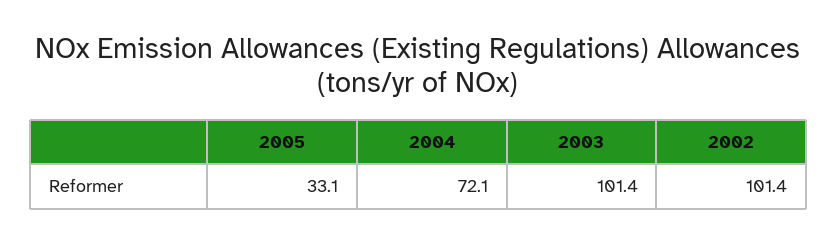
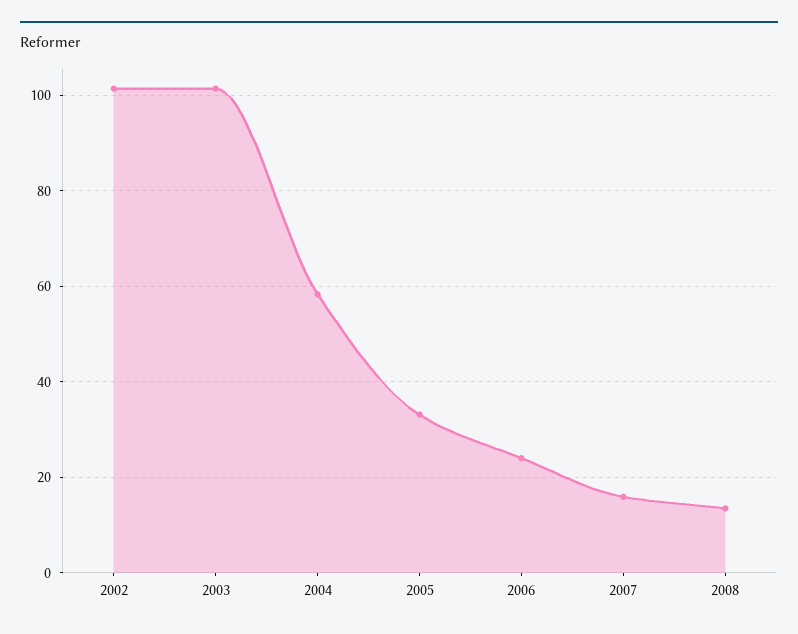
2004: 72.1 -> 58
2006: none -> 24
2007: none -> 16
2008: none -> 14

